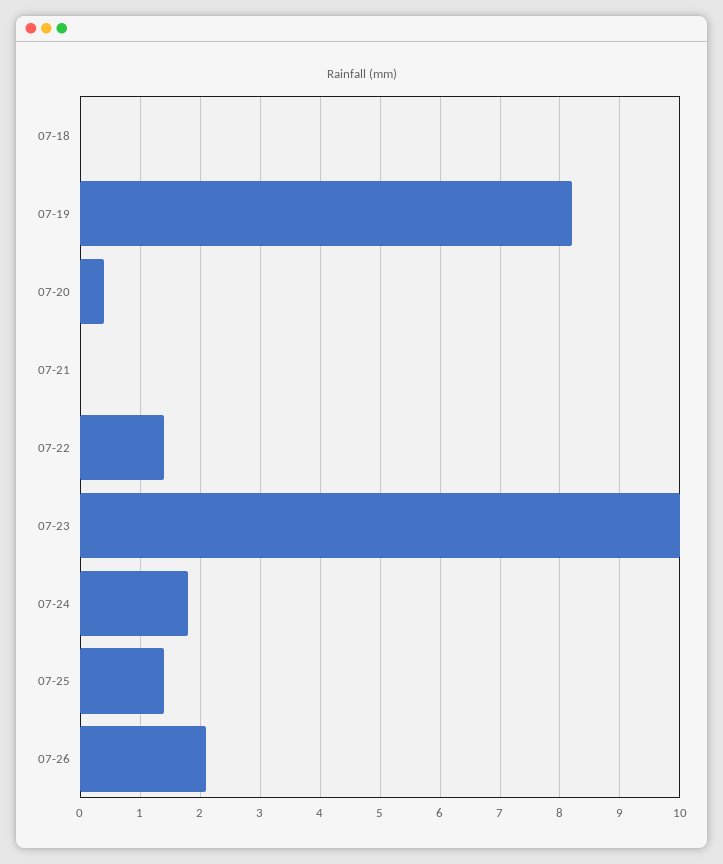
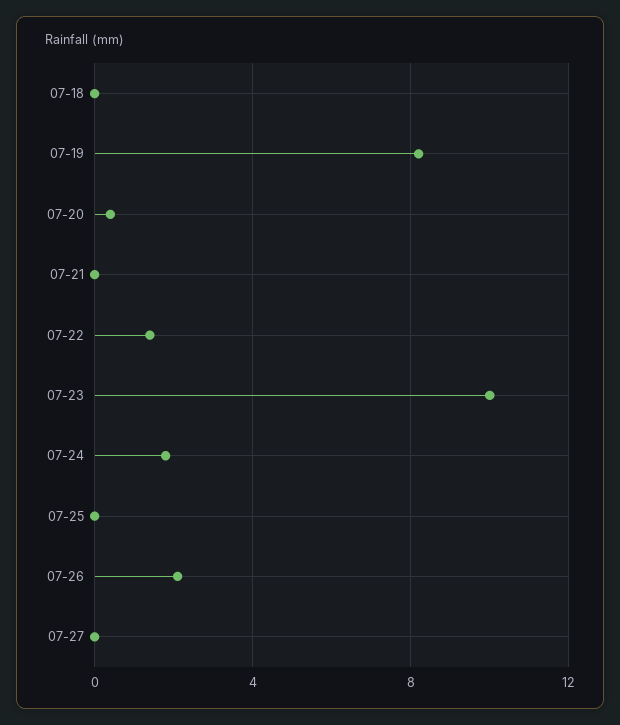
07-25: 1.5 -> 0
07-27: none -> 0

